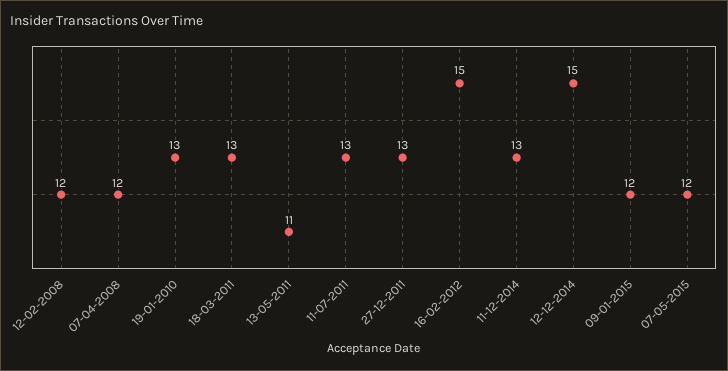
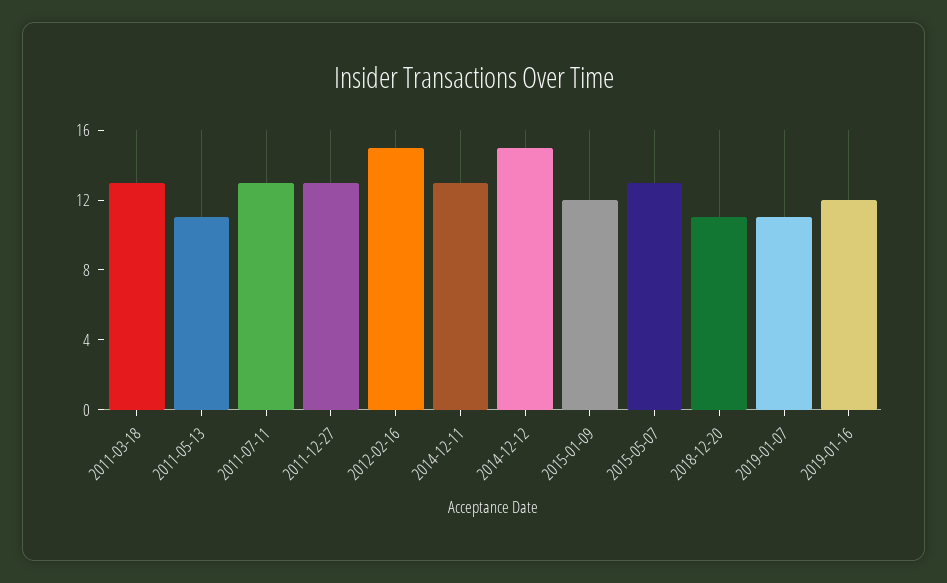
12-02-2008: 12 -> none
07-04-2008: 12 -> none
19-01-2010: 13 -> none
07-05-2015: 12 -> 13
2018-12-20: none -> 11
2019-01-07: none -> 11
2019-01-16: none -> 12

